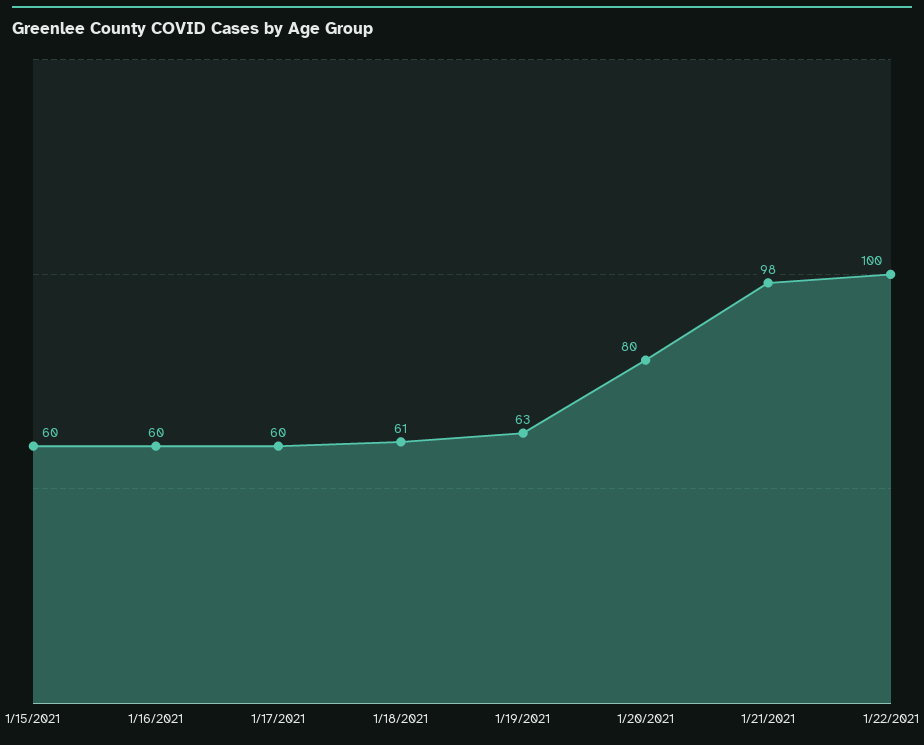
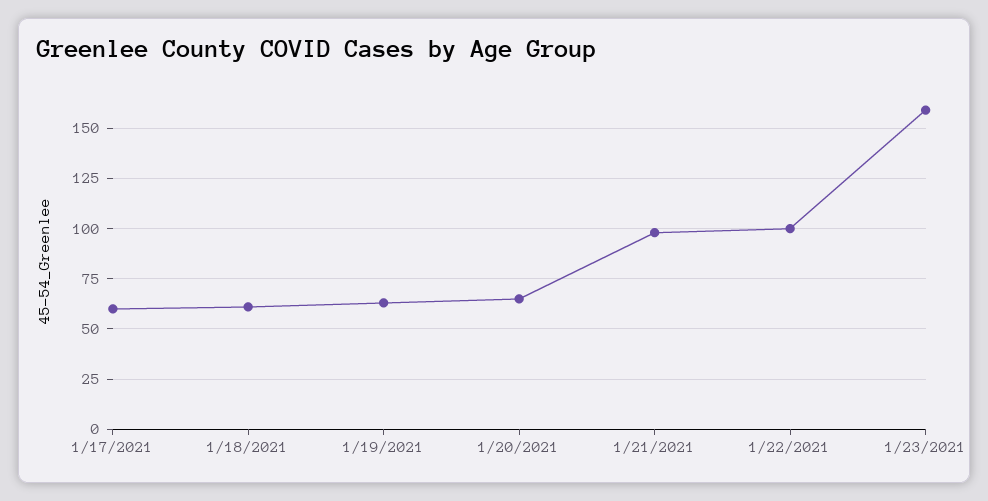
1/15/2021: 60 -> none
1/16/2021: 60 -> none
1/20/2021: 80 -> 65
1/23/2021: none -> 160

